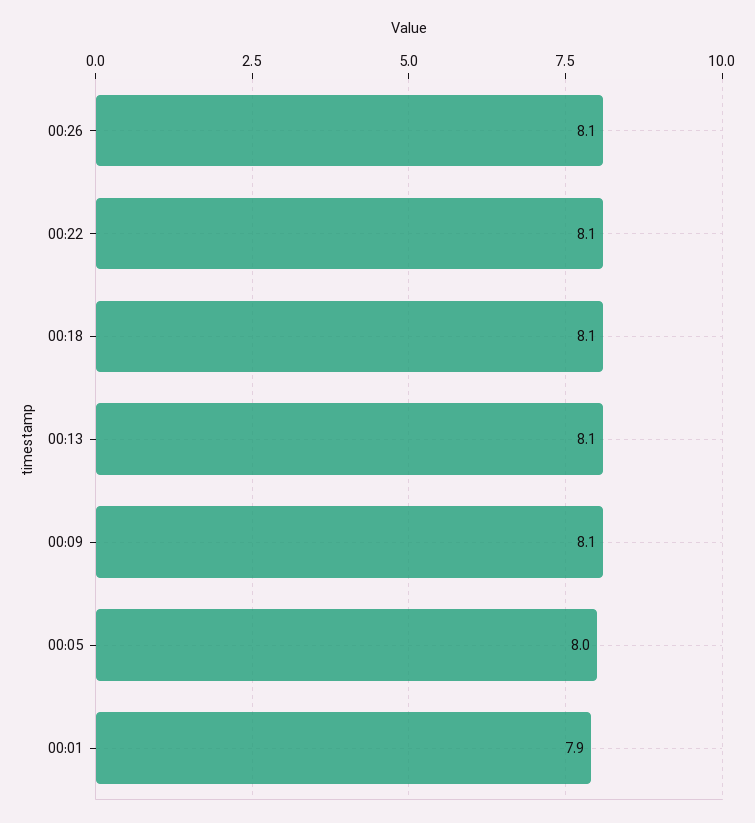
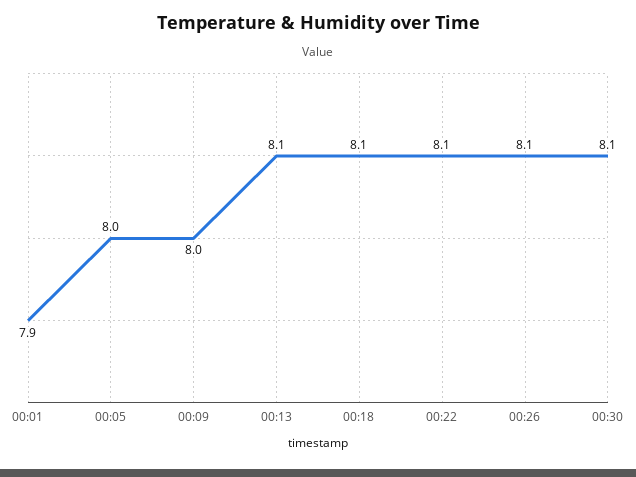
00:09: 8.1 -> 8
00:30: none -> 8.1

